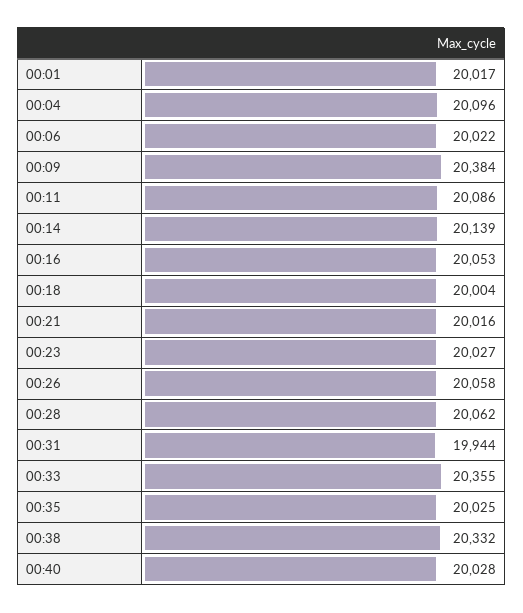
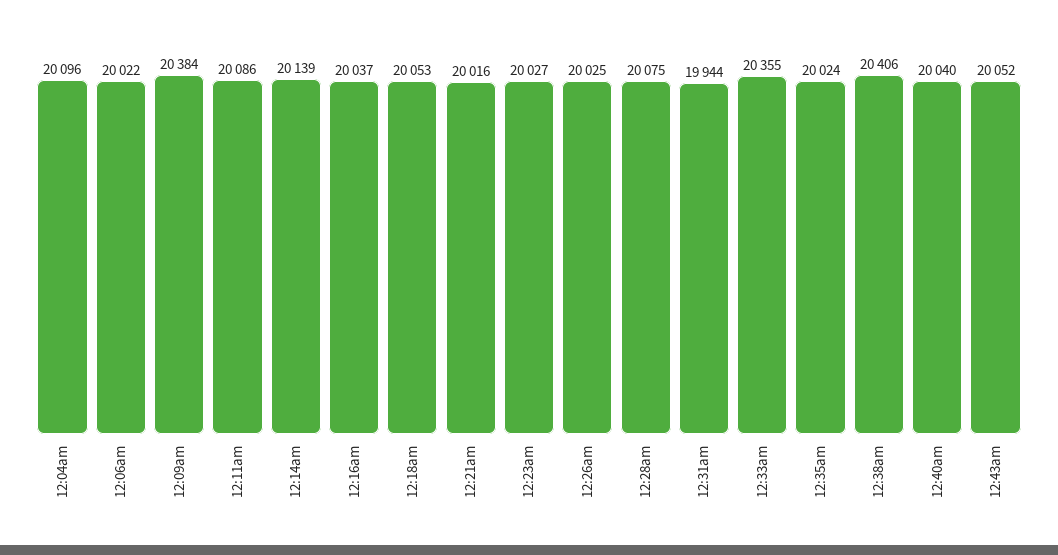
00:01: 20017 -> none
00:16: 20053 -> 20037
00:18: 20004 -> 20053
00:26: 20058 -> 20025
00:28: 20062 -> 20075
00:35: 20025 -> 20024
00:38: 20332 -> 20406
00:40: 20028 -> 20040
12:43am: none -> 20052

